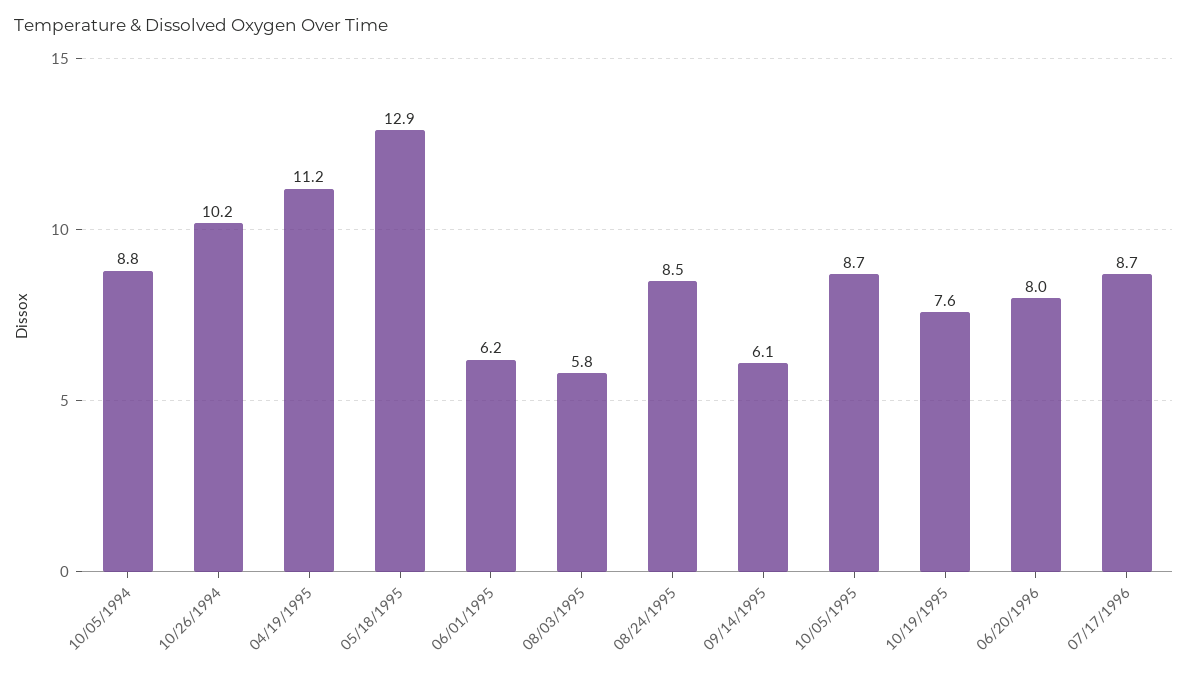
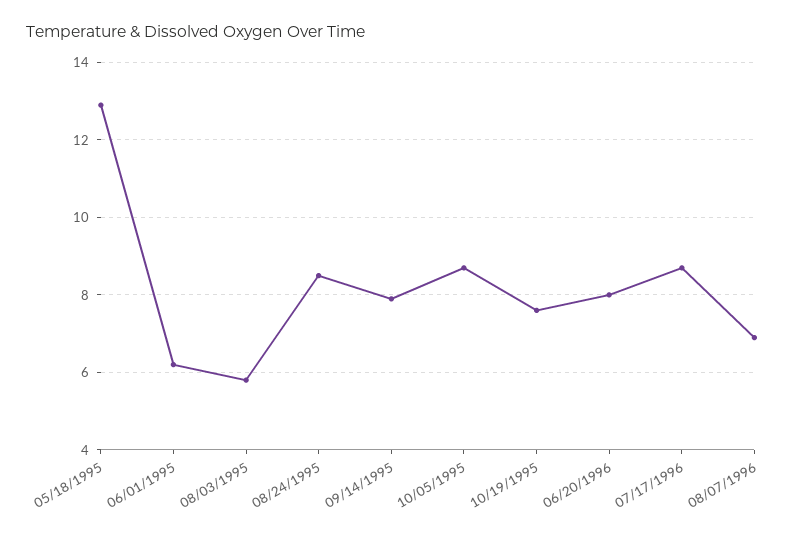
10/05/1994: 8.8 -> none
10/26/1994: 10.2 -> none
04/19/1995: 11.2 -> none
09/14/1995: 6.1 -> 8
08/07/1996: none -> 7

